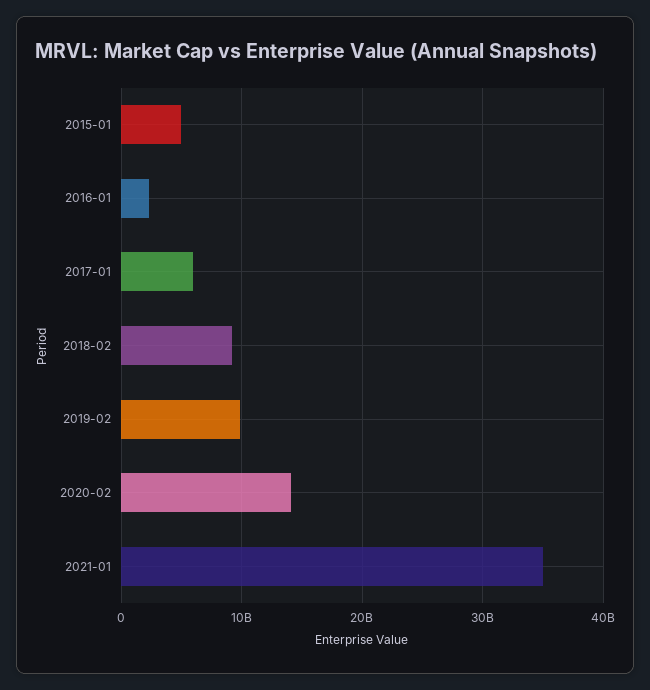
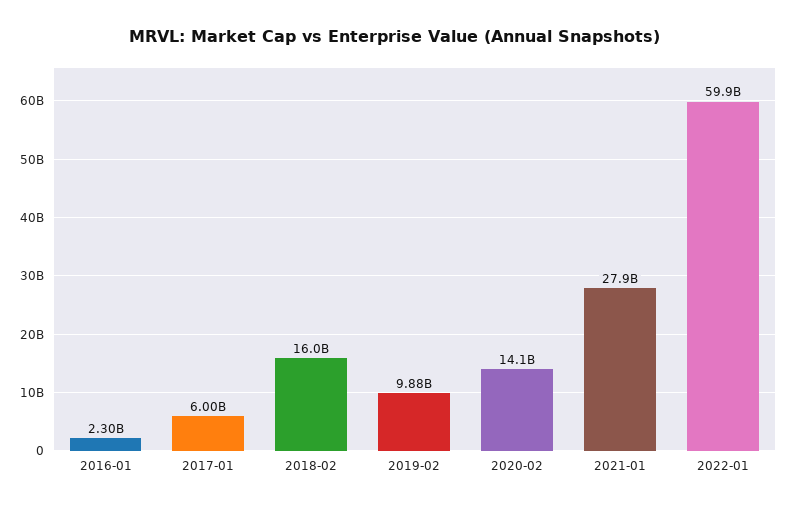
2015-01: 5000000000 -> none
2018-02: 9000000000 -> 16000000000
2021-01: 35000000000 -> 27900000000
2022-01: none -> 59900000000

